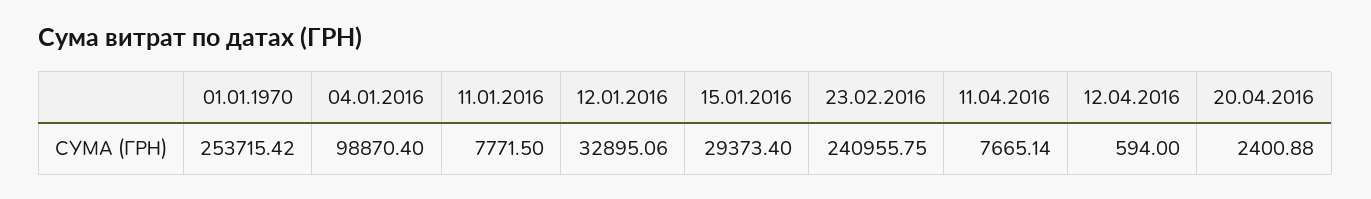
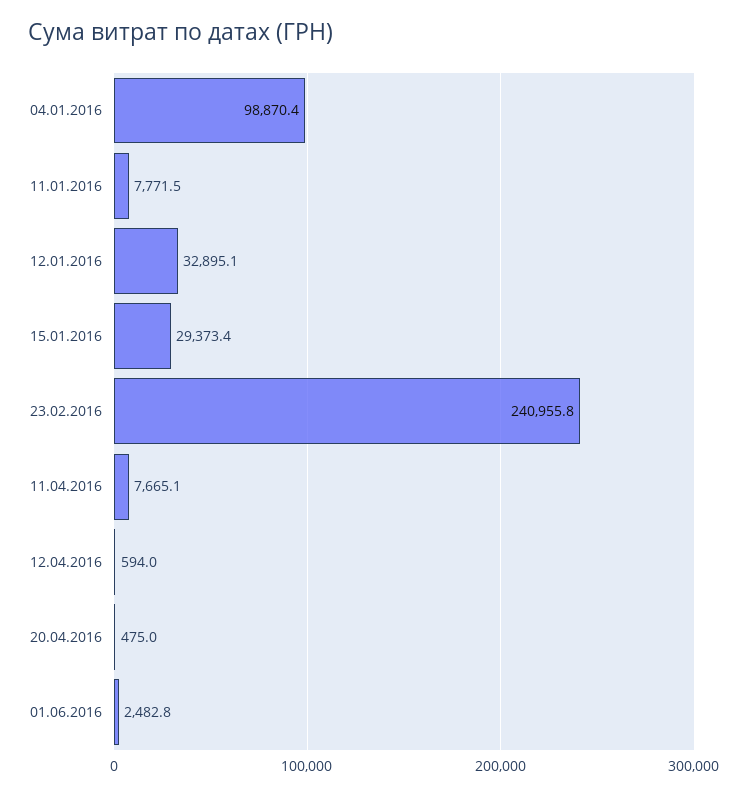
01.01.1970: 253715.42 -> none
20.04.2016: 2400.88 -> 475
01.06.2016: none -> 2482.8

